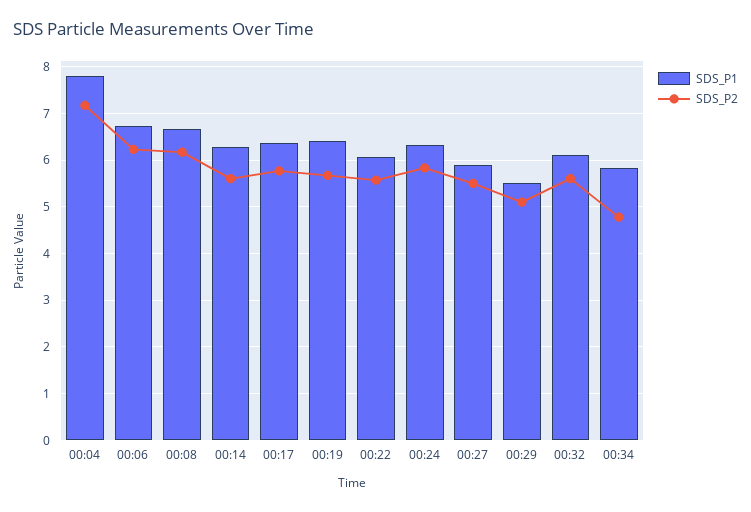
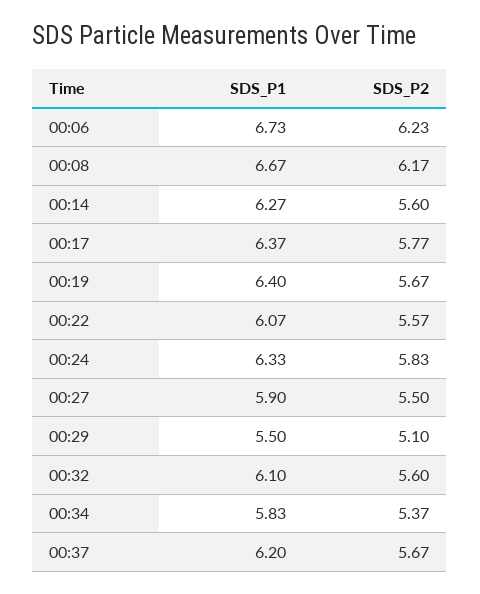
SDS_P1, 00:04: 7.8 -> none
SDS_P2, 00:04: 7.2 -> none
SDS_P2, 00:34: 4.8 -> 5.37
SDS_P1, 00:37: none -> 6.2
SDS_P2, 00:37: none -> 5.67

